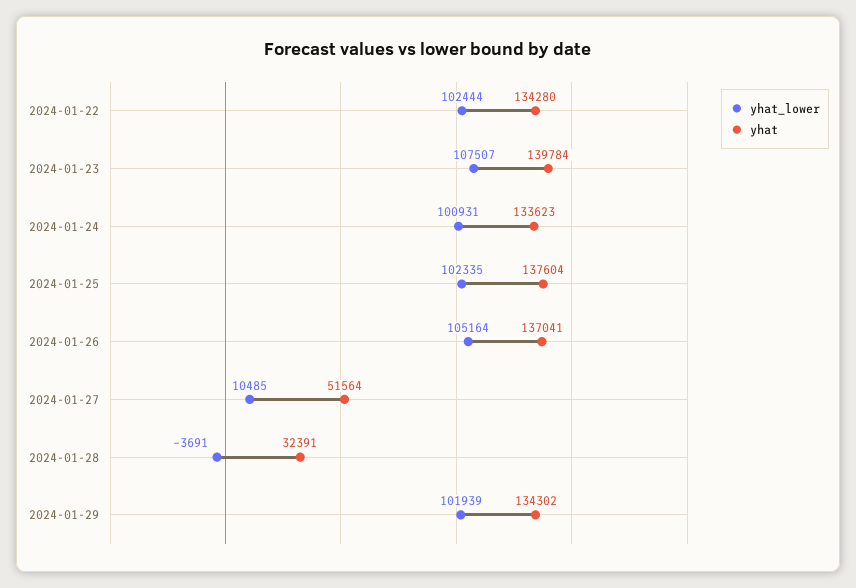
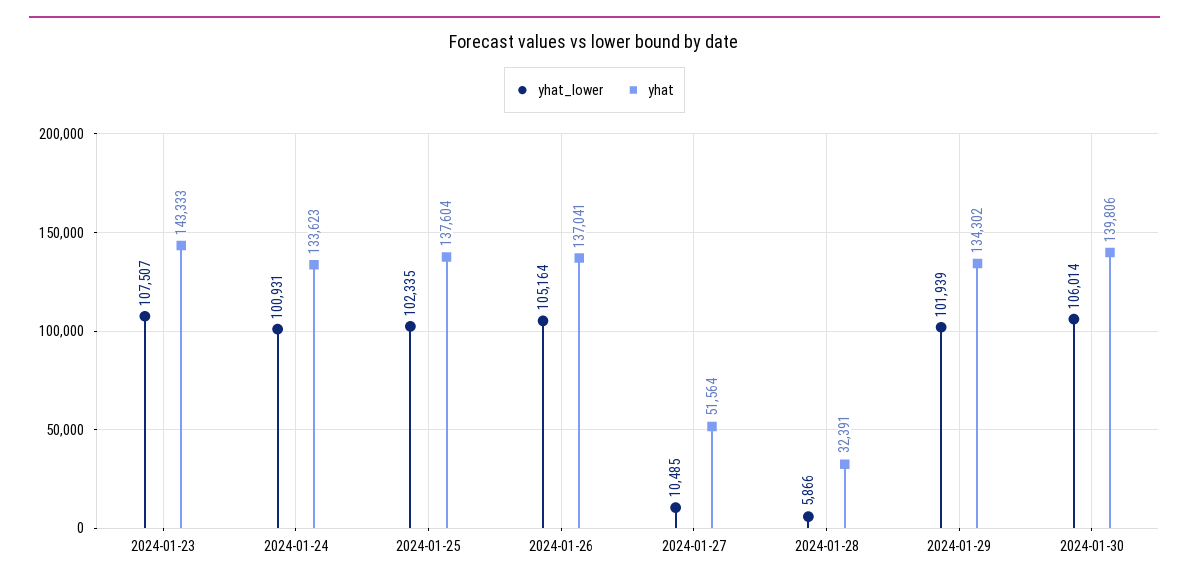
yhat_lower, 2024-01-22: 102444 -> none
yhat, 2024-01-22: 134280 -> none
yhat, 2024-01-23: 139784 -> 143333
yhat_lower, 2024-01-28: -3691 -> 5866
yhat_lower, 2024-01-30: none -> 106014
yhat, 2024-01-30: none -> 139806

